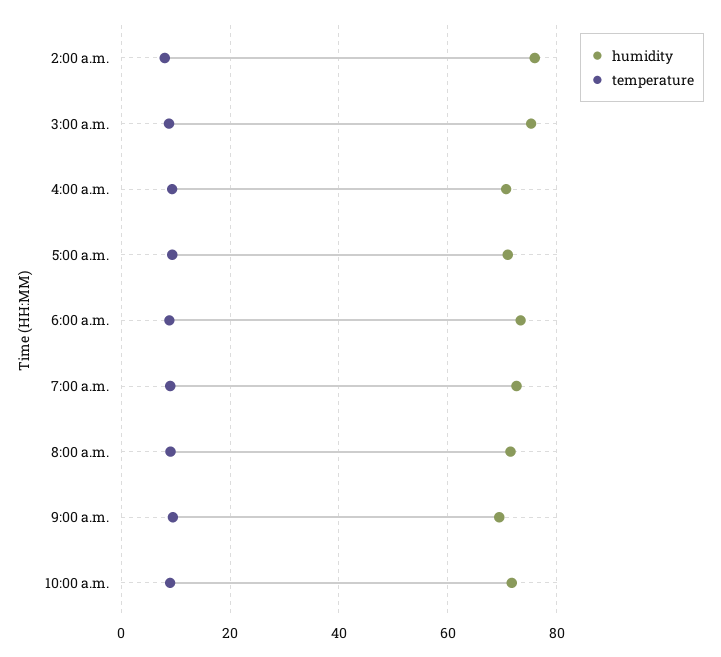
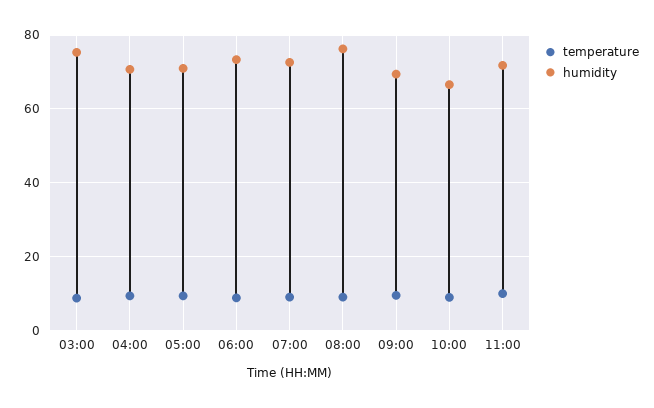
humidity, 2:00 a.m.: 76 -> none
temperature, 2:00 a.m.: 8 -> none
humidity, 8:00 a.m.: 72 -> 76
humidity, 10:00 a.m.: 72 -> 66
temperature, 11:00: none -> 10
humidity, 11:00: none -> 72

